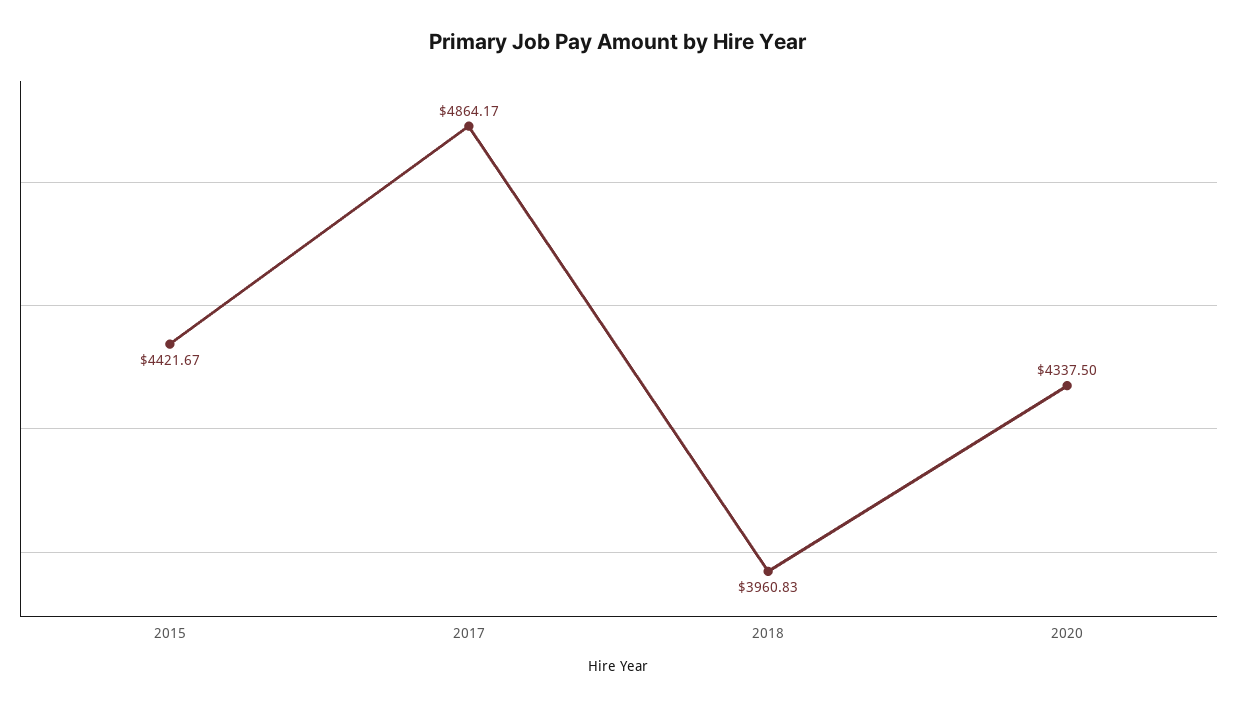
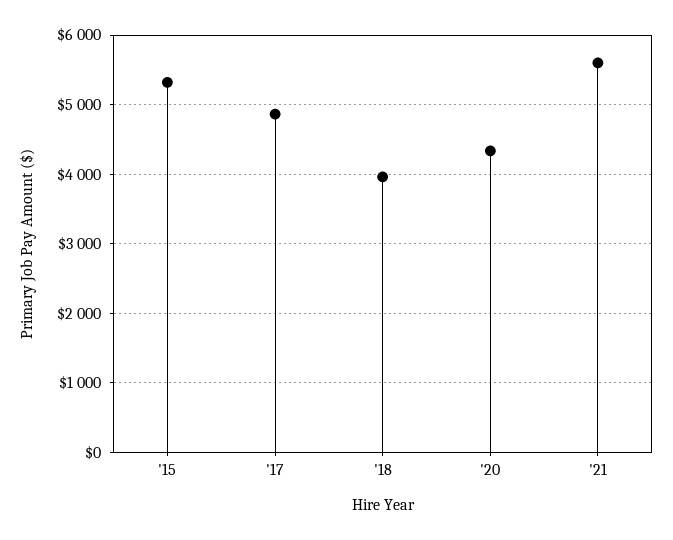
2015: 4421.67 -> 5300
'21: none -> 5600

